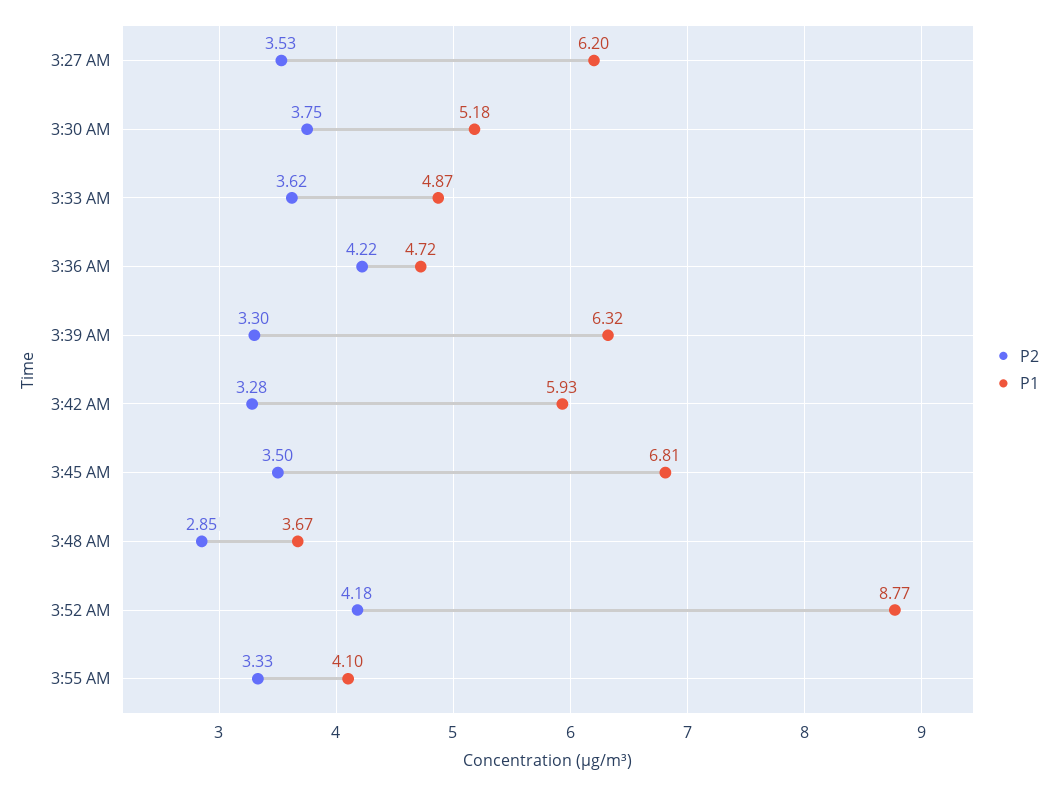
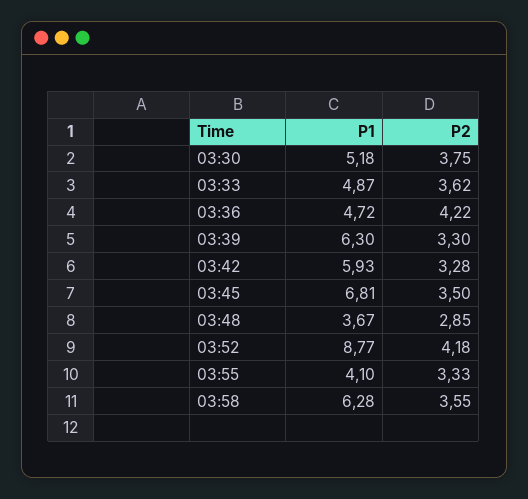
P2, 3:27 AM: 3.53 -> none
P1, 3:27 AM: 6.2 -> none
P1, 3:39 AM: 6.32 -> 6.3
P1, 03:58: none -> 6.28
P2, 03:58: none -> 3.55

